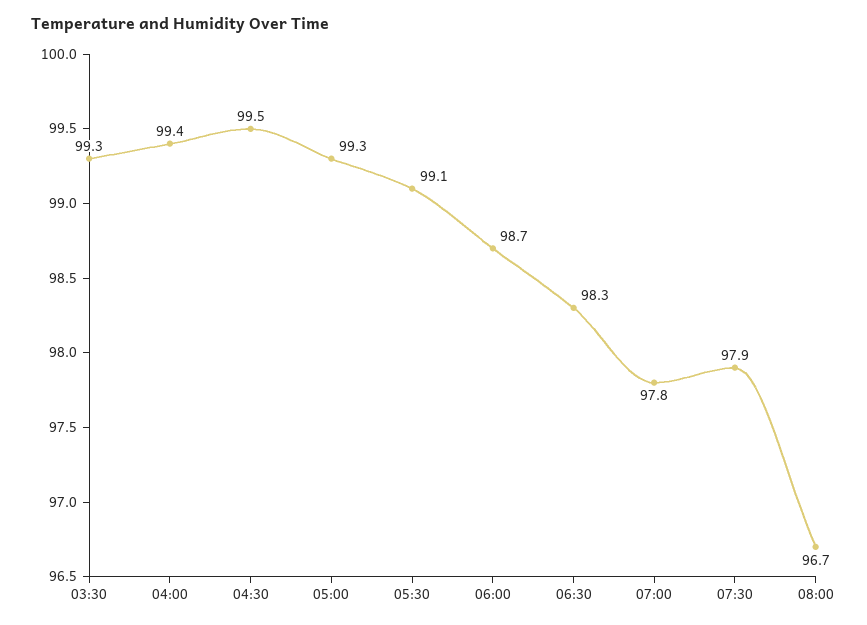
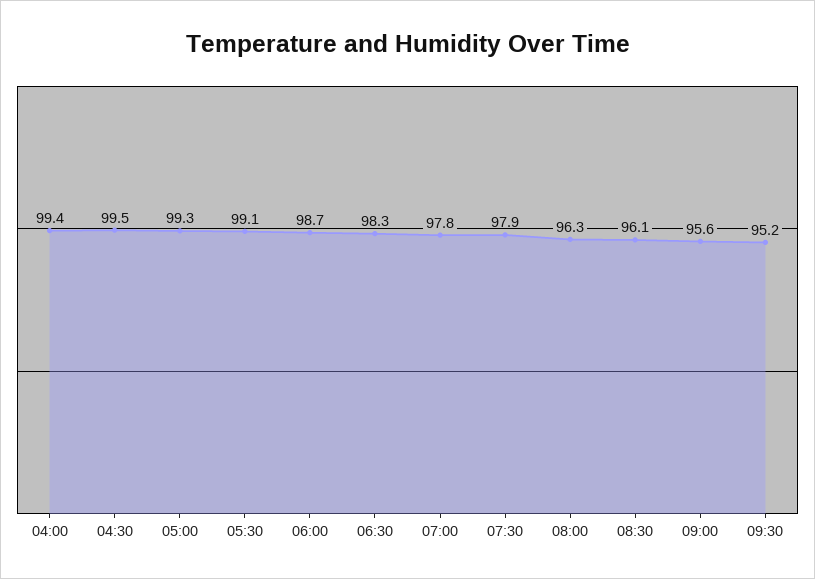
03:30: 99.3 -> none
08:00: 96.7 -> 96.3
08:30: none -> 96.1
09:00: none -> 95.6
09:30: none -> 95.2

